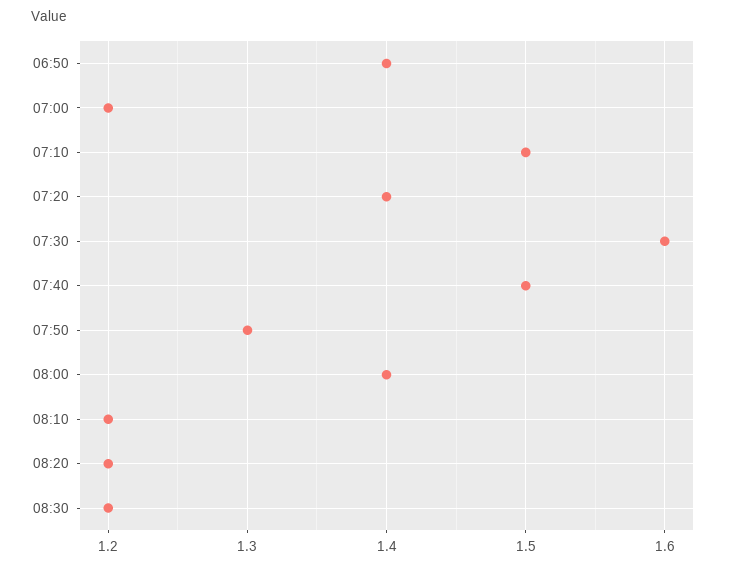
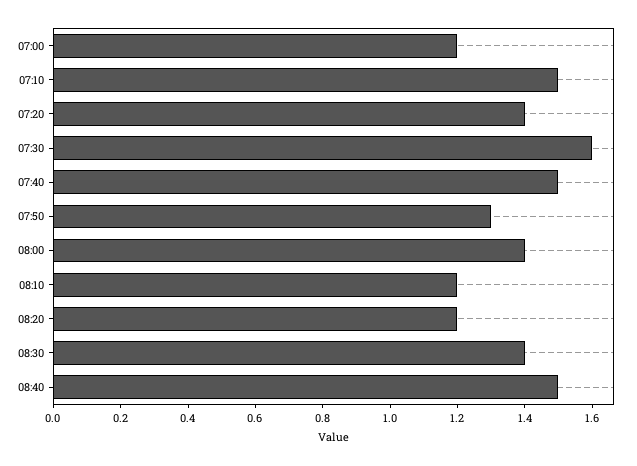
06:50: 1.4 -> none
08:30: 1.2 -> 1.4
08:40: none -> 1.5

